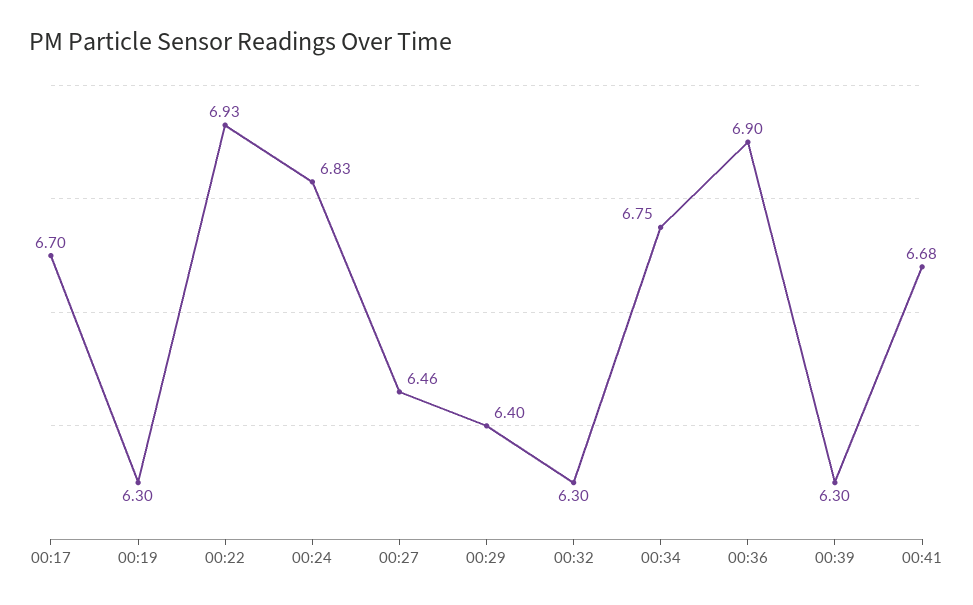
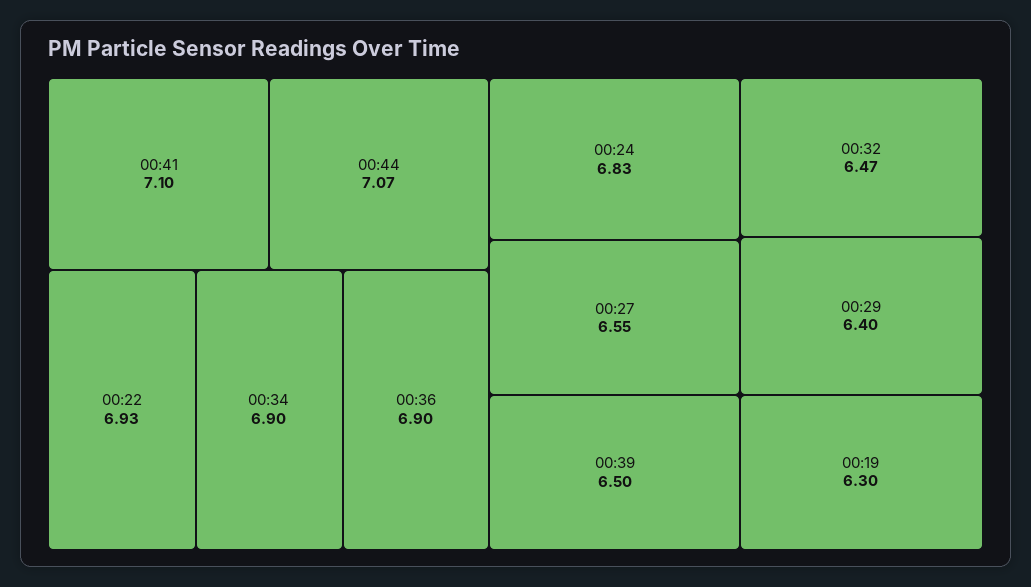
00:17: 6.7 -> none
00:27: 6.46 -> 6.55
00:32: 6.3 -> 6.47
00:34: 6.75 -> 6.9
00:39: 6.3 -> 6.5
00:41: 6.68 -> 7.1
00:44: none -> 7.07

